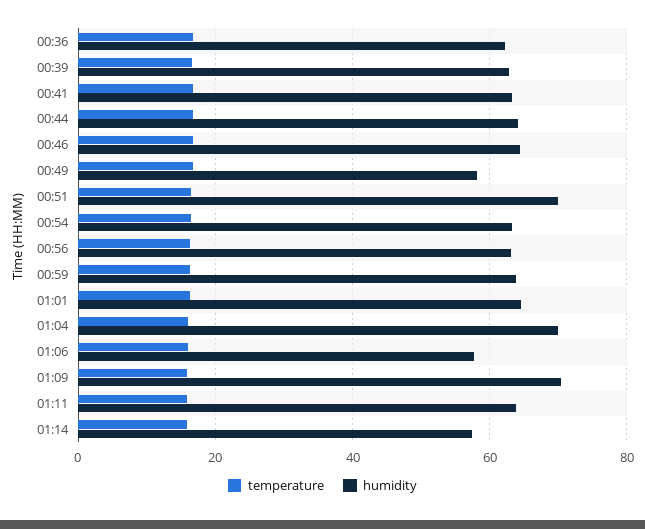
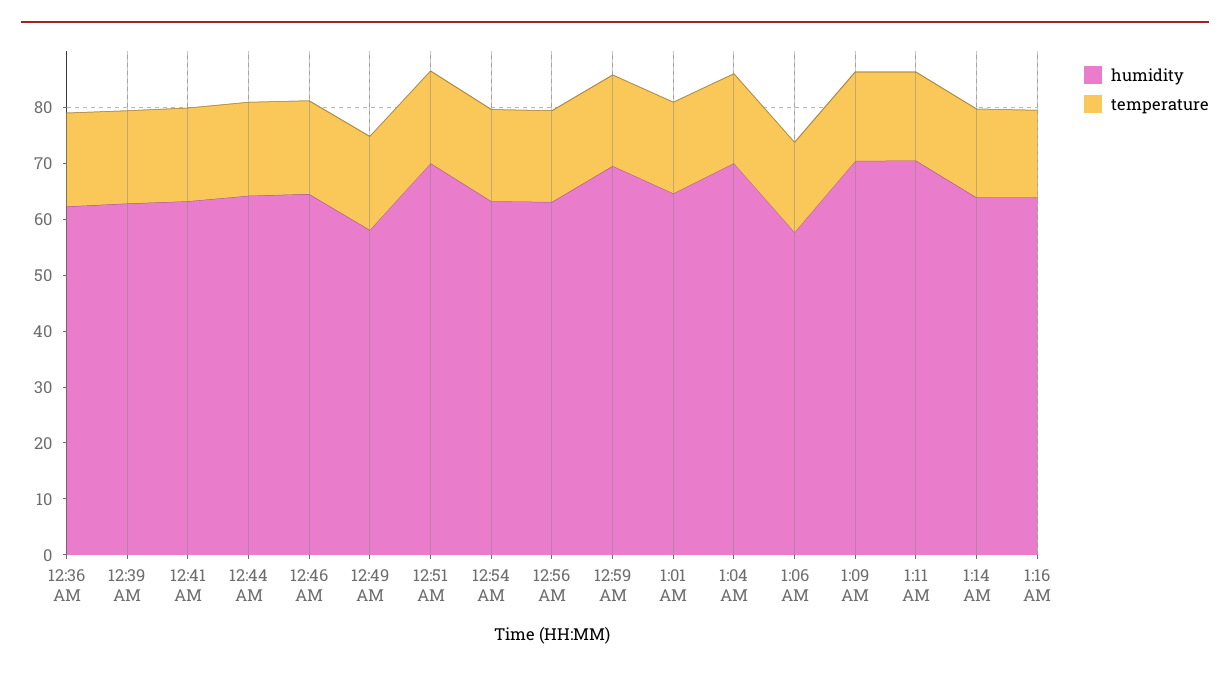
humidity, 00:59: 64 -> 70
humidity, 01:11: 64 -> 70
humidity, 01:14: 58 -> 64
humidity, 1:16 AM: none -> 64
temperature, 1:16 AM: none -> 16

